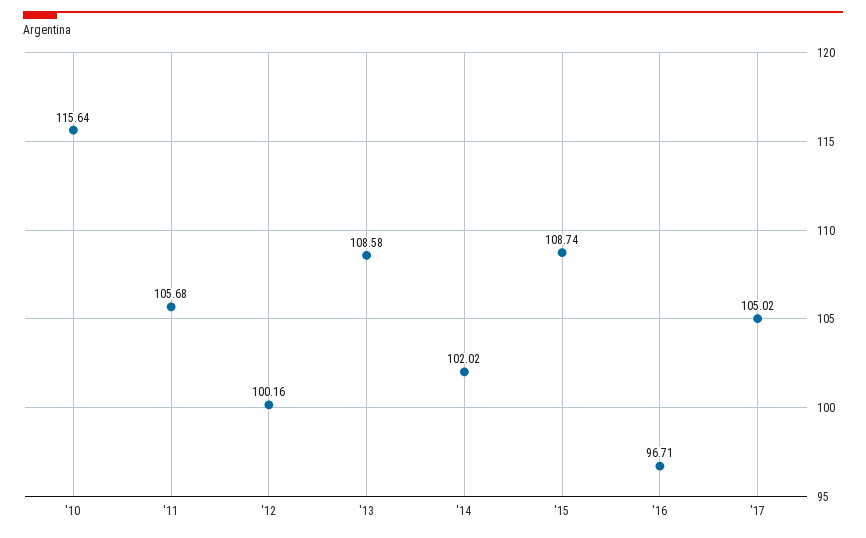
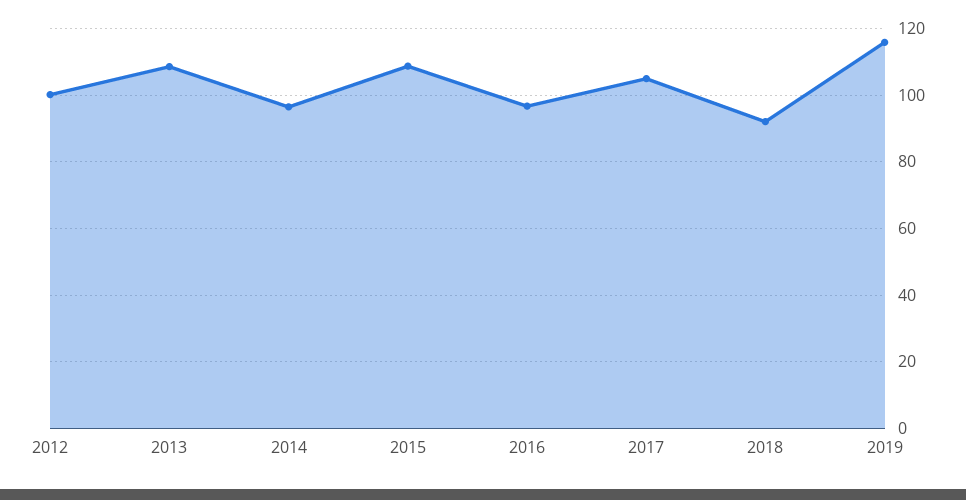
'10: 115.64 -> none
'11: 105.68 -> none
'14: 102.02 -> 96
2018: none -> 92
2019: none -> 116

